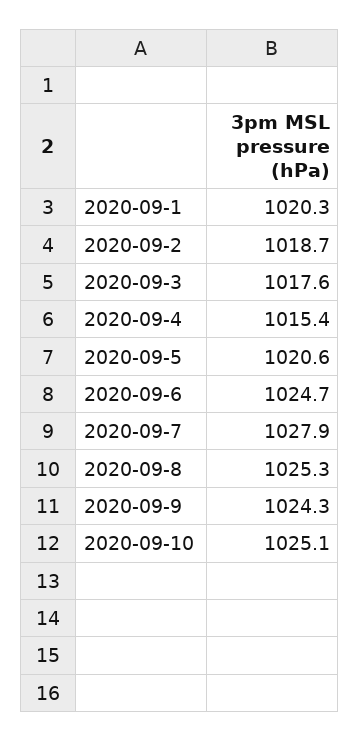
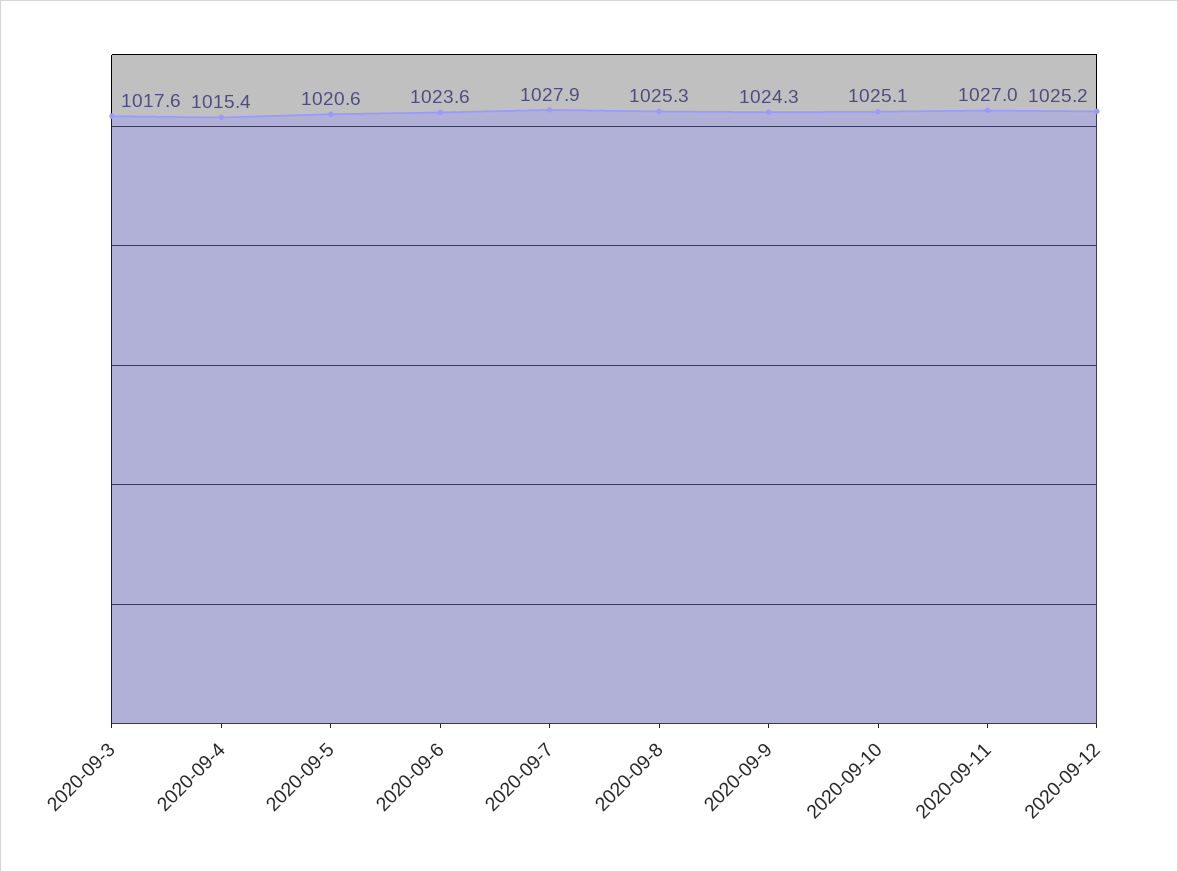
2020-09-1: 1020.3 -> none
2020-09-2: 1018.7 -> none
2020-09-6: 1024.7 -> 1023.6
2020-09-11: none -> 1027
2020-09-12: none -> 1025.2

